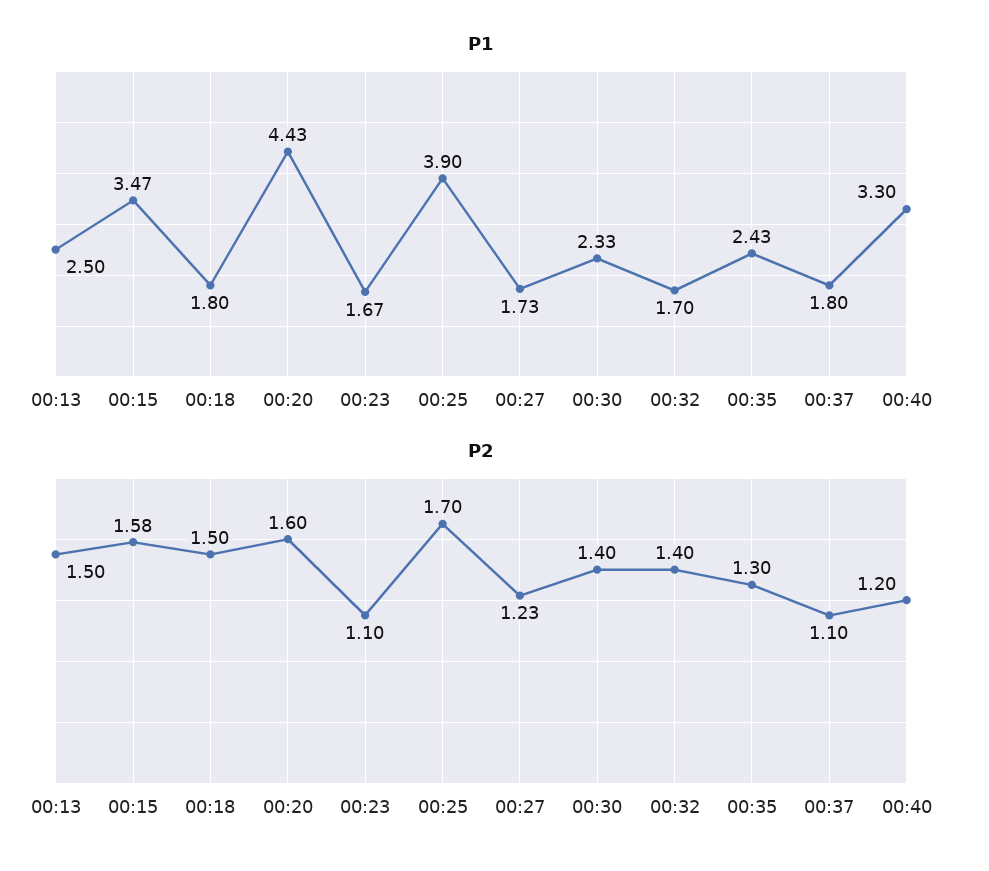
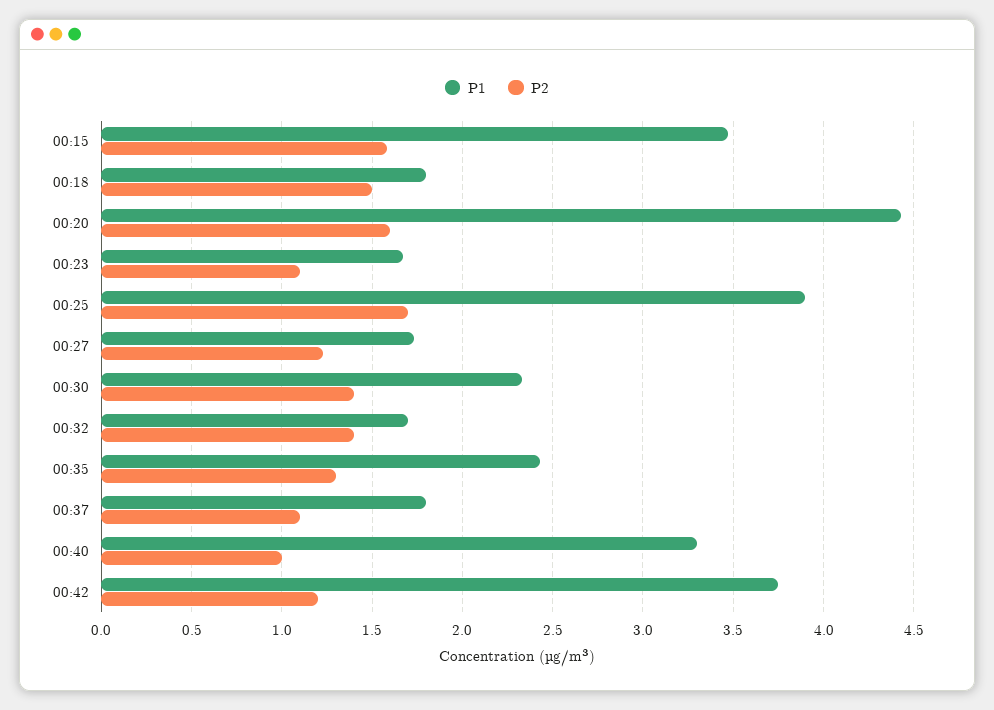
P1, 00:13: 2.5 -> none
P2, 00:13: 1.5 -> none
P2, 00:40: 1.2 -> 1
P1, 00:42: none -> 3.75
P2, 00:42: none -> 1.2

